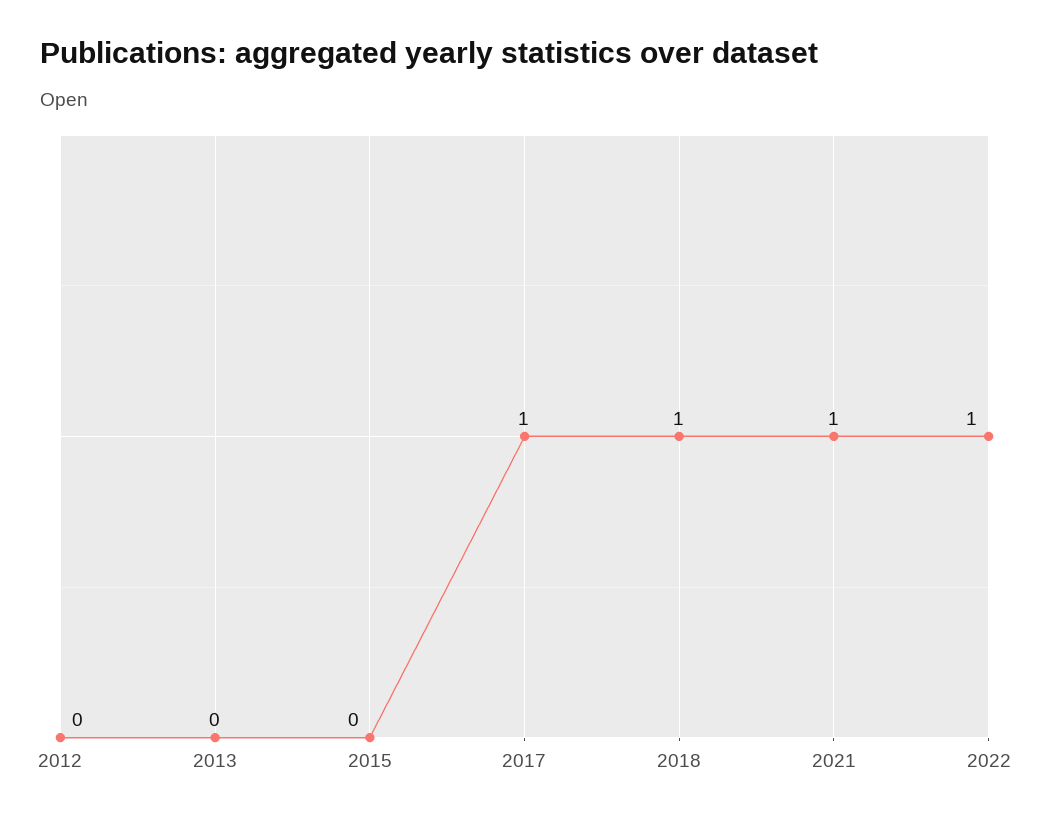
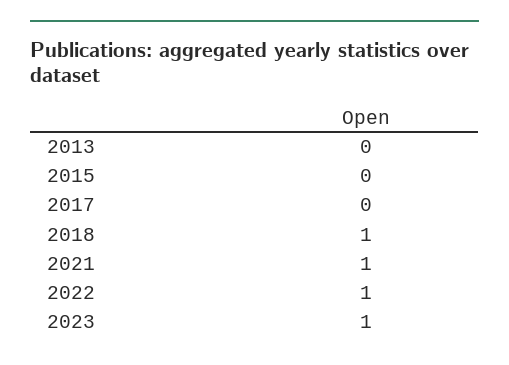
2012: 0 -> none
2017: 1 -> 0
2023: none -> 1

